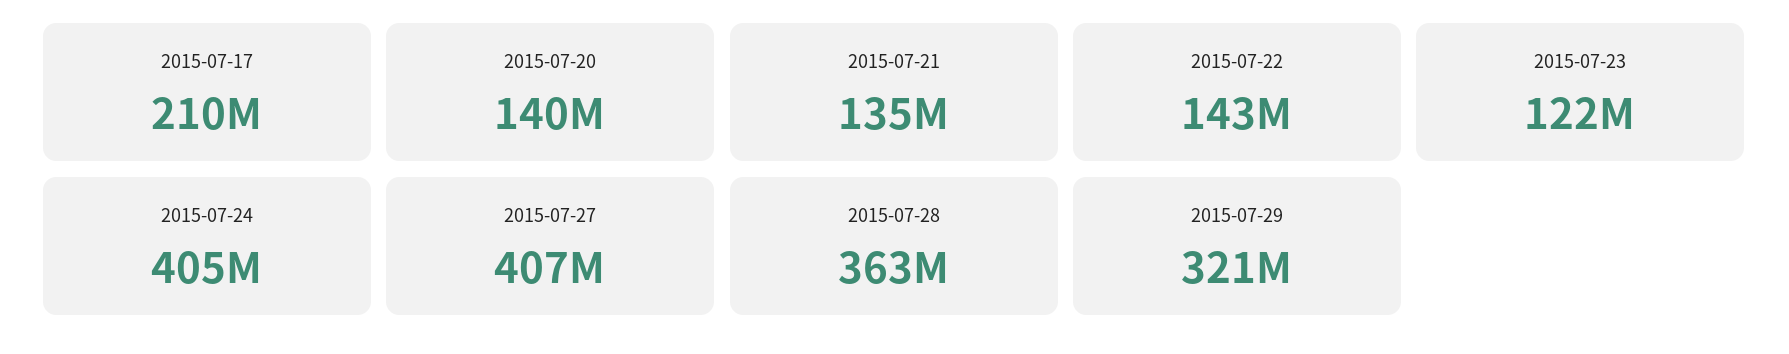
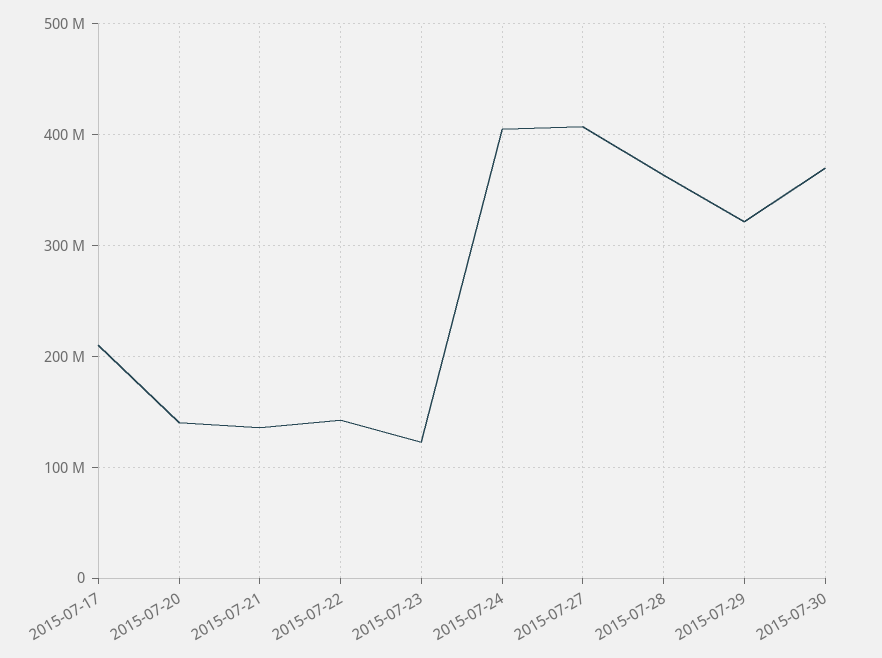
2015-07-30: none -> 370000000

